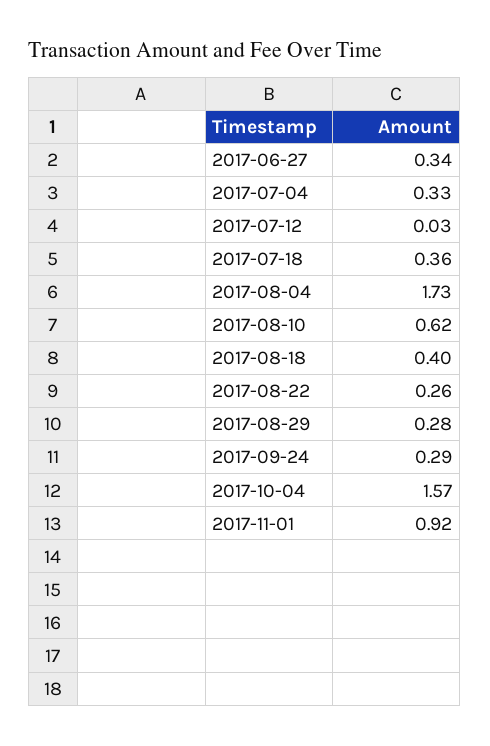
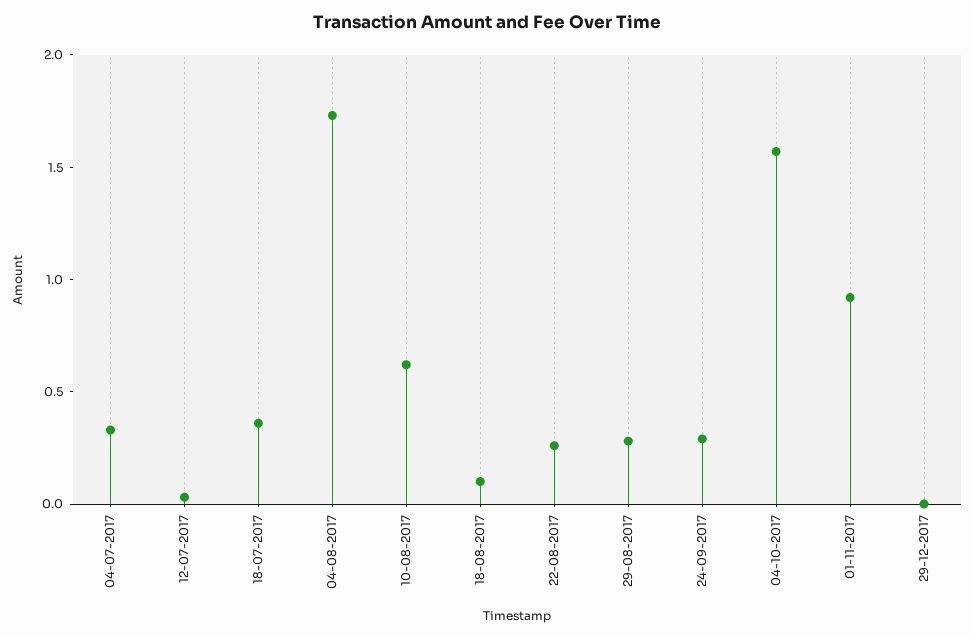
2017-06-27: 0.34 -> none
2017-08-18: 0.4 -> 0.1
29-12-2017: none -> 0

